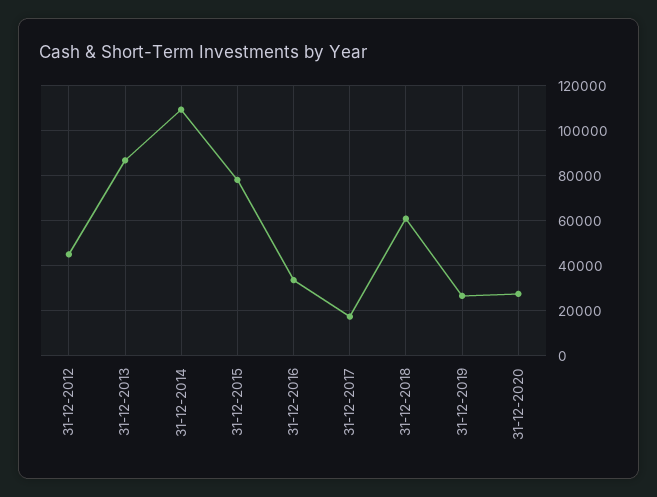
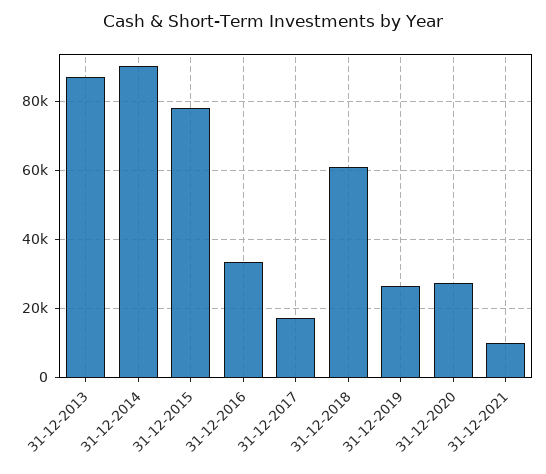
31-12-2012: 45000 -> none
31-12-2014: 110000 -> 90000
31-12-2021: none -> 10000

